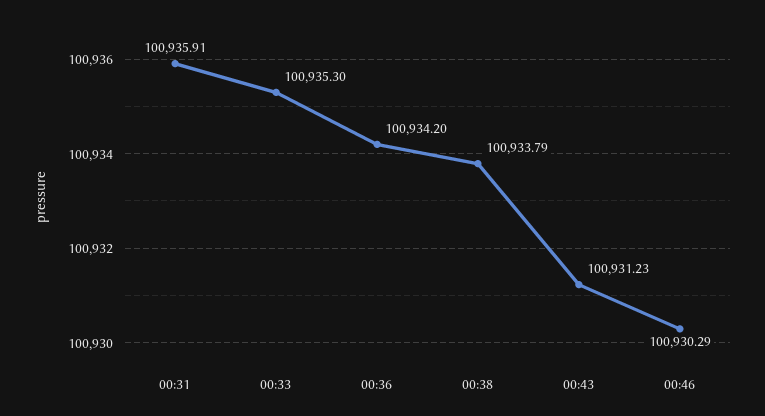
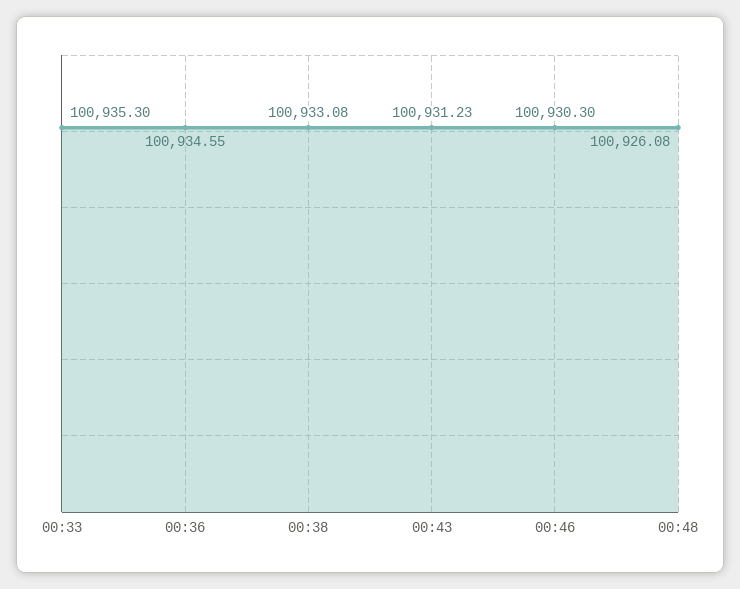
00:31: 100935.91 -> none
00:36: 100934.2 -> 100934.55
00:38: 100933.79 -> 100933.08
00:46: 100930.29 -> 100930.3
00:48: none -> 100926.08

